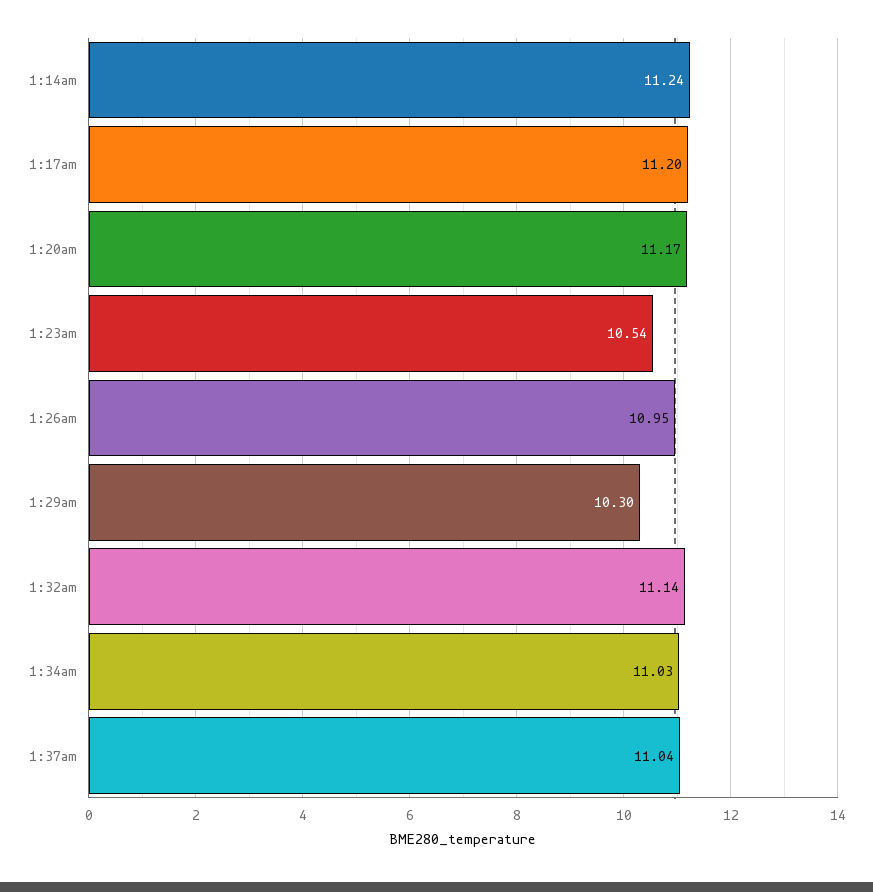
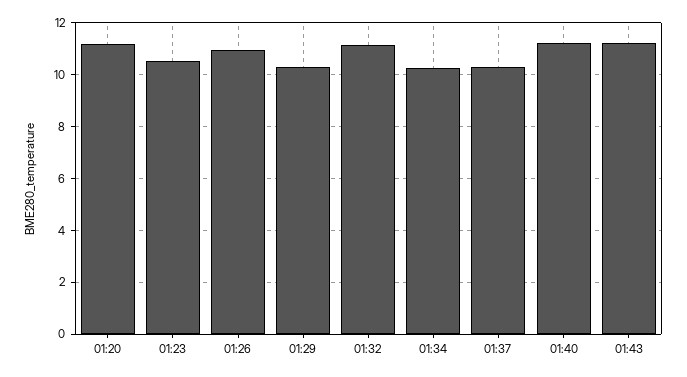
1:14am: 11.24 -> none
1:17am: 11.2 -> none
1:34am: 11.03 -> 10.25
1:37am: 11.04 -> 10.25
01:40: none -> 11.25
01:43: none -> 11.25

